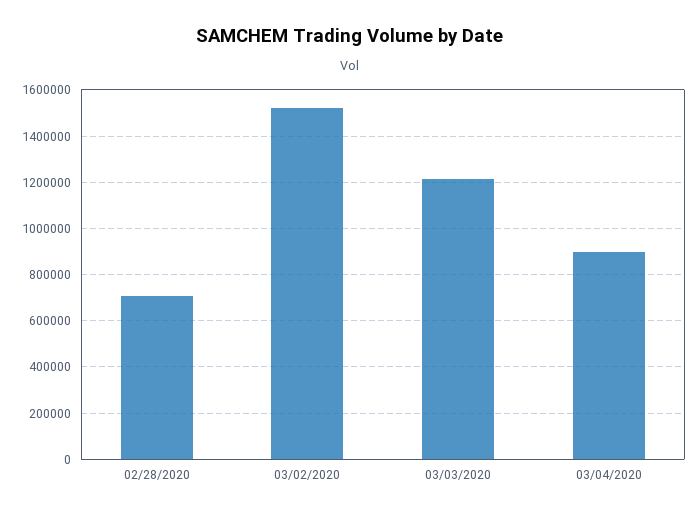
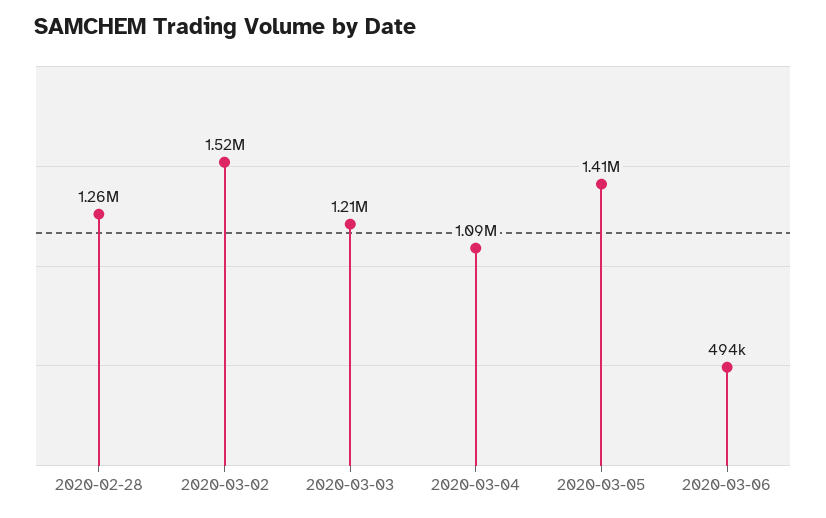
02/28/2020: 700000 -> 1260000
03/04/2020: 900000 -> 1090000
2020-03-05: none -> 1410000
2020-03-06: none -> 494000

